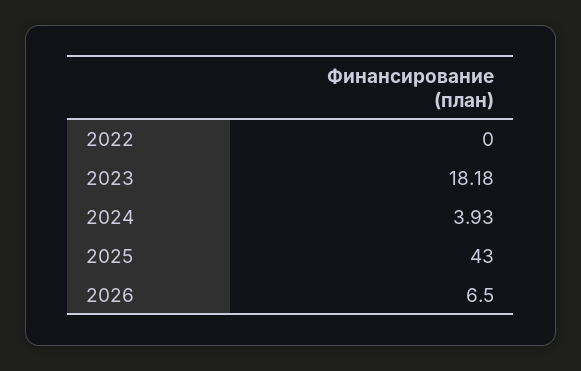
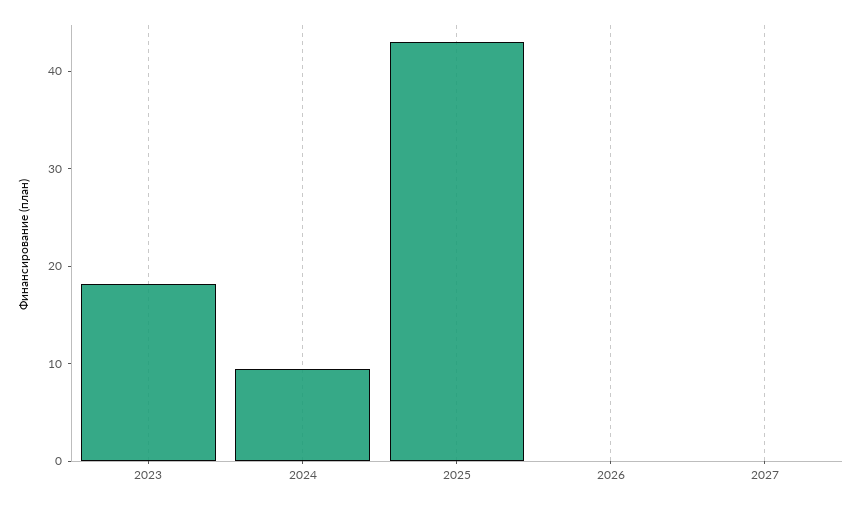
2022: 0 -> none
2024: 3.93 -> 10
2026: 6.5 -> 0
2027: none -> 0

